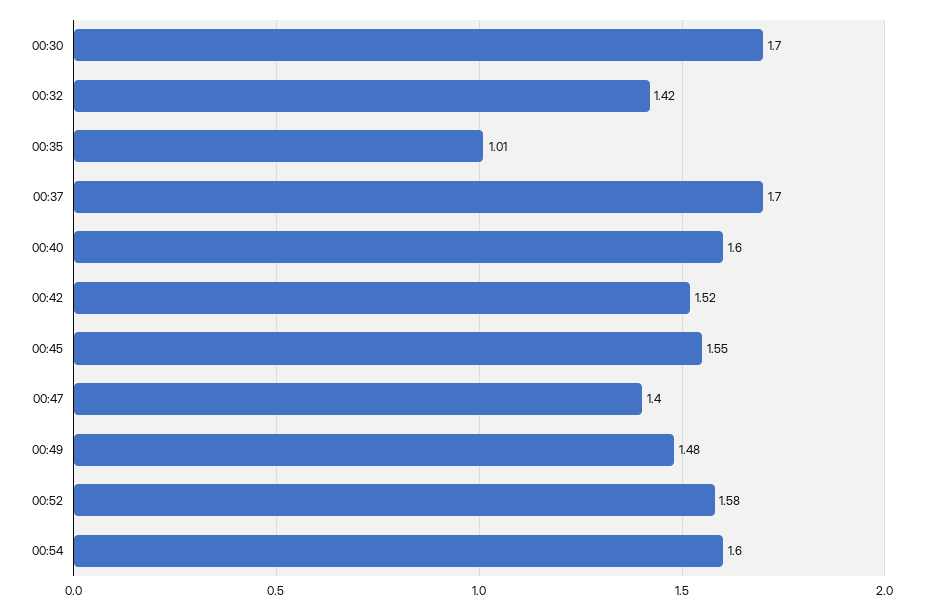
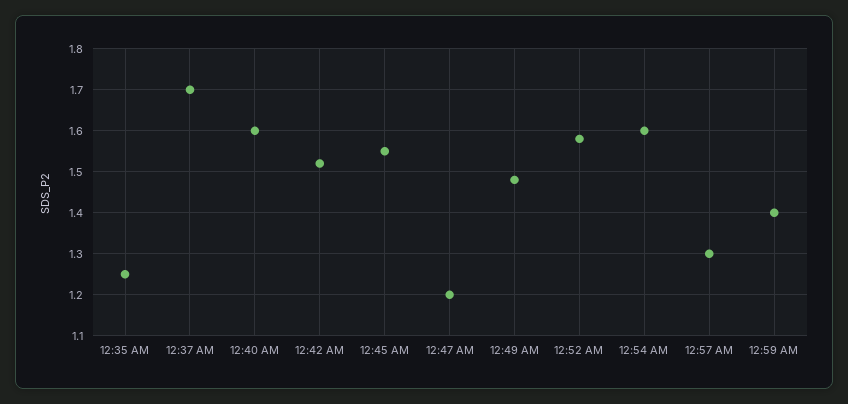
00:30: 1.7 -> none
00:32: 1.42 -> none
00:35: 1.01 -> 1.25
00:47: 1.4 -> 1.2
12:57 AM: none -> 1.3
12:59 AM: none -> 1.4

